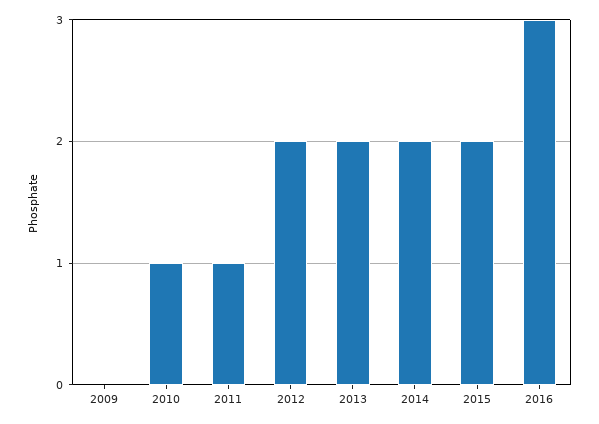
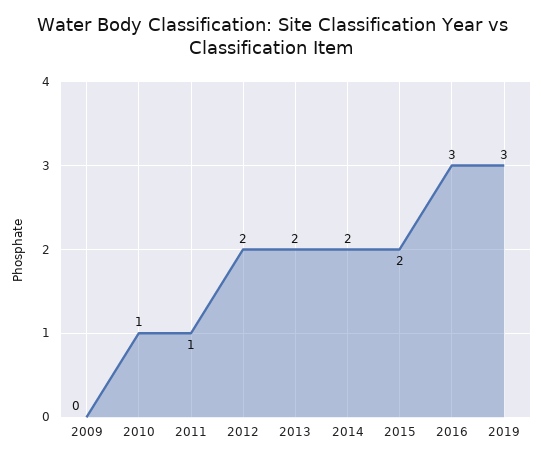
2019: none -> 3

